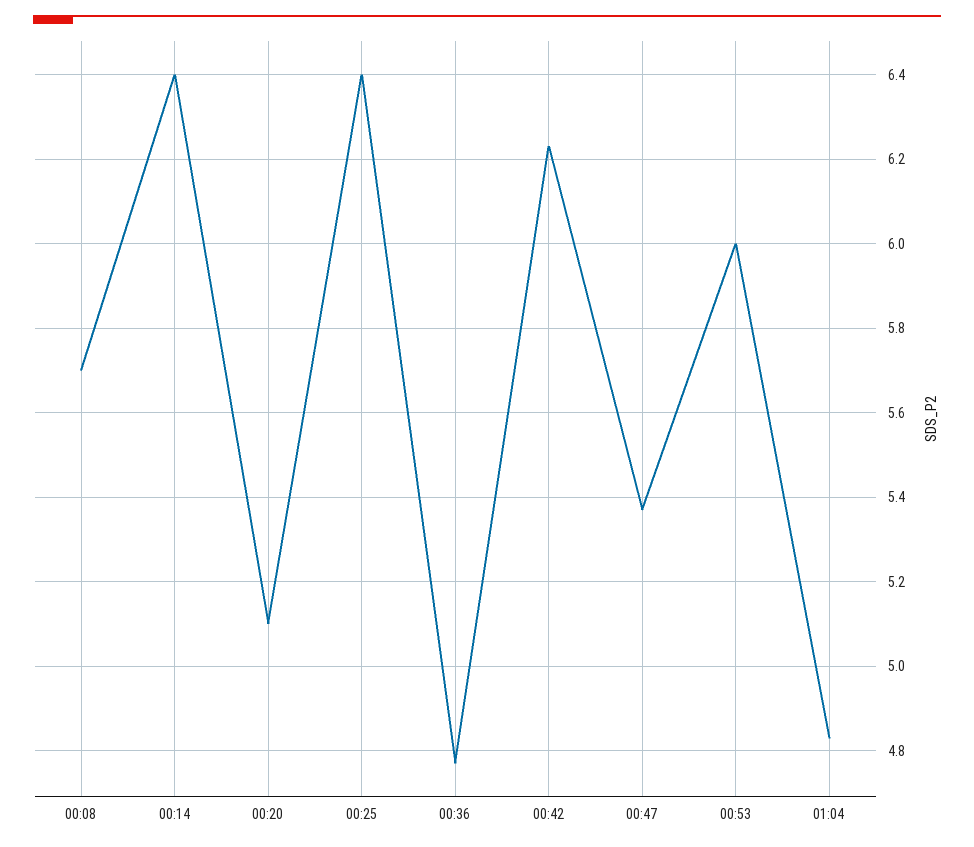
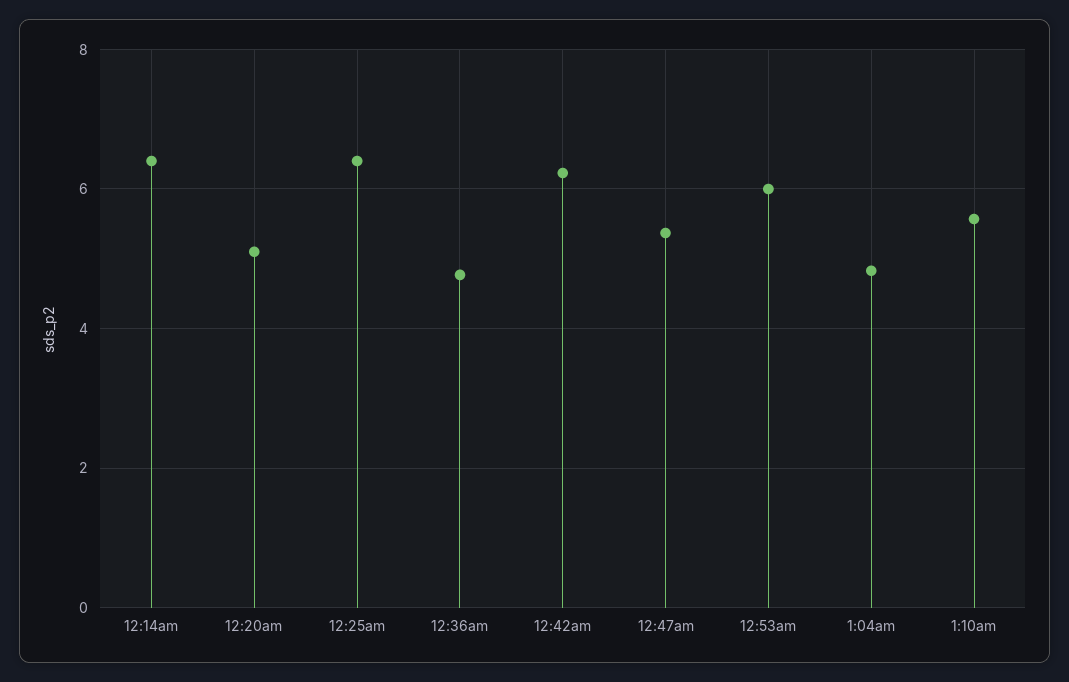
00:08: 5.7 -> none
1:10am: none -> 5.6

